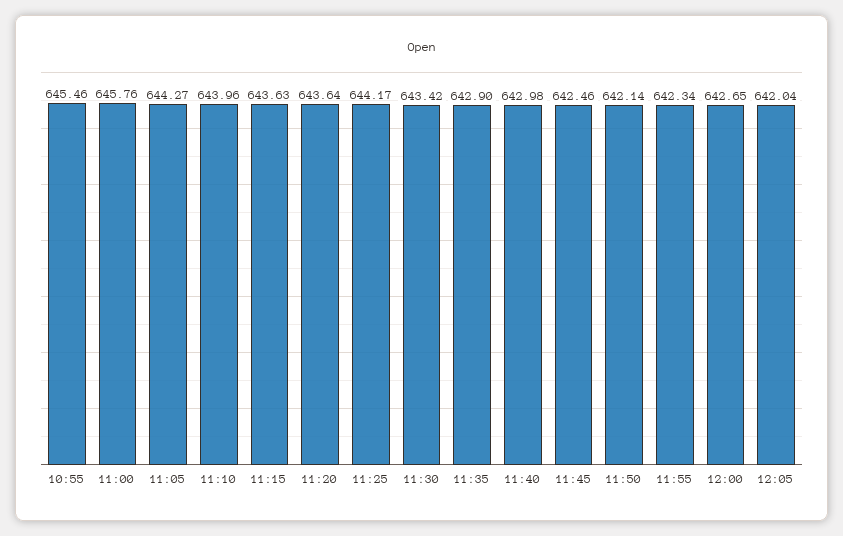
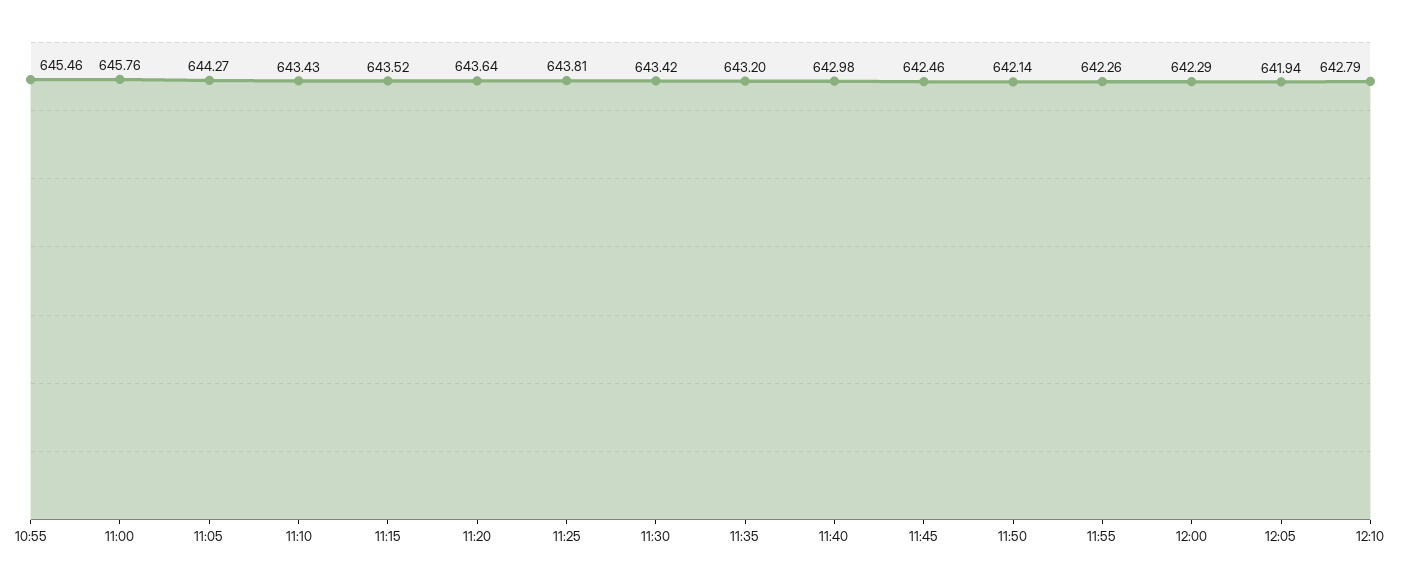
11:10: 643.96 -> 643.43
11:15: 643.63 -> 643.52
11:25: 644.17 -> 643.81
11:35: 642.9 -> 643.2
11:55: 642.34 -> 642.26
12:00: 642.65 -> 642.29
12:05: 642.04 -> 641.94
12:10: none -> 642.79

